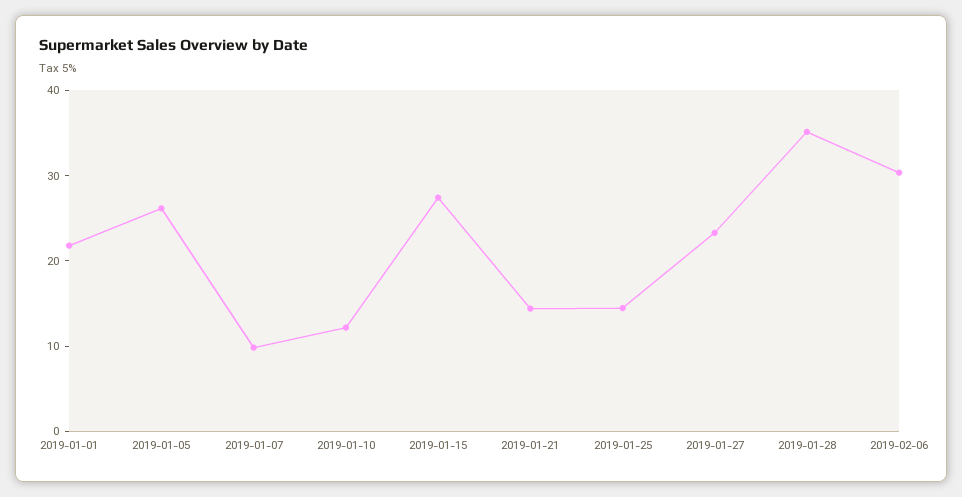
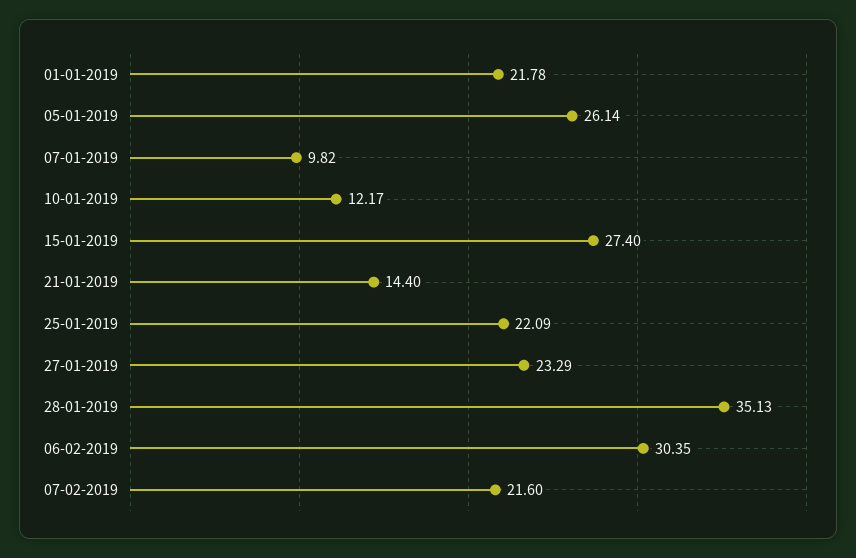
2019-01-25: 14 -> 22.09
07-02-2019: none -> 21.6

